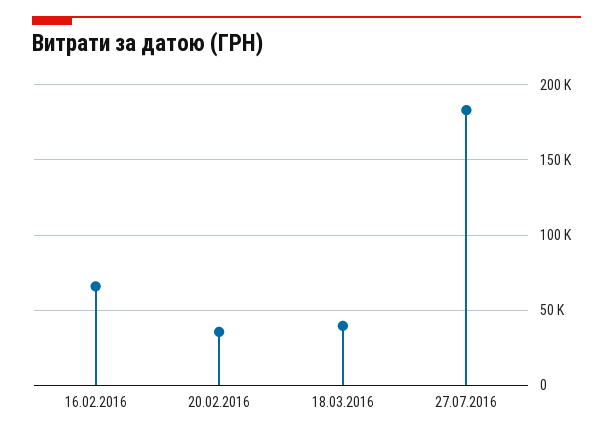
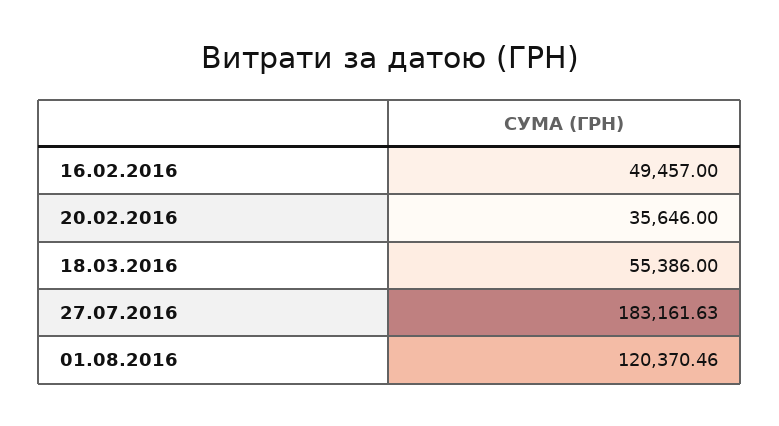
16.02.2016: 65000 -> 49457
18.03.2016: 40000 -> 55386
01.08.2016: none -> 120370.46

